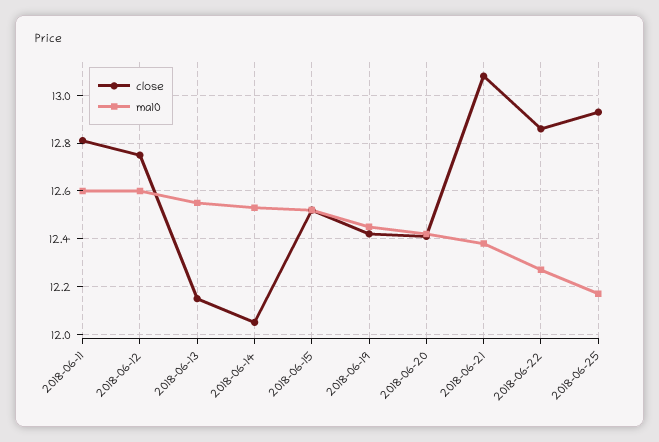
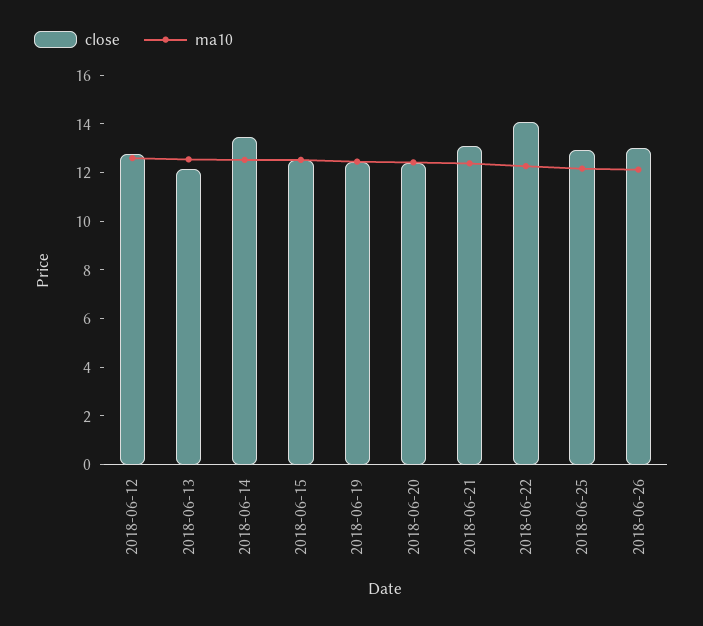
close, 2018-06-11: 12.8 -> none
ma10, 2018-06-11: 12.6 -> none
close, 2018-06-14: 12.05 -> 13.5
close, 2018-06-22: 12.85 -> 14
close, 2018-06-26: none -> 13
ma10, 2018-06-26: none -> 12

